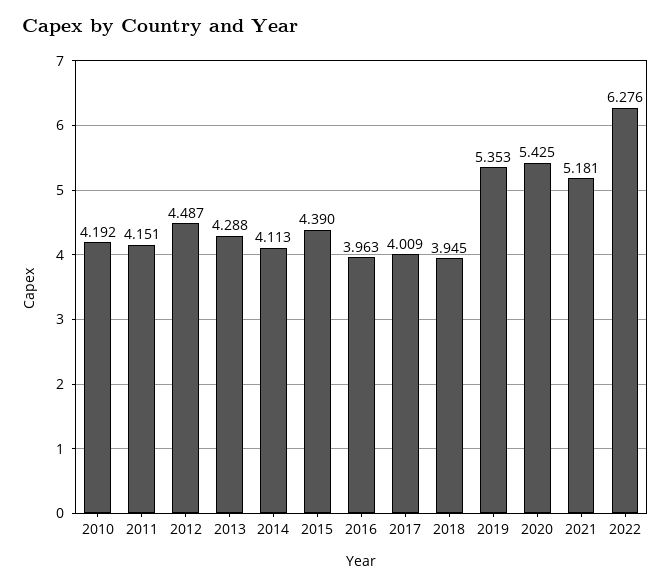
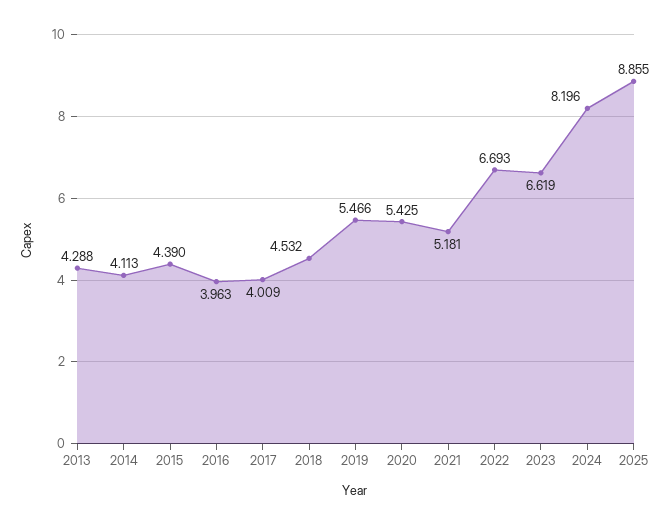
2010: 4.192 -> none
2011: 4.151 -> none
2012: 4.487 -> none
2018: 3.945 -> 4.532
2019: 5.353 -> 5.466
2022: 6.276 -> 6.693
2023: none -> 6.619
2024: none -> 8.196
2025: none -> 8.855

